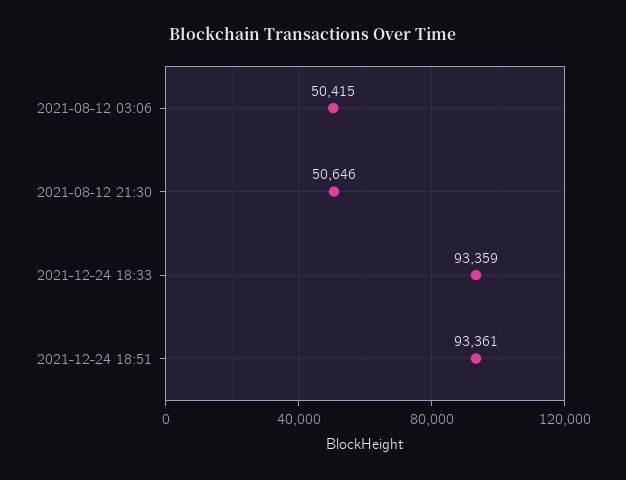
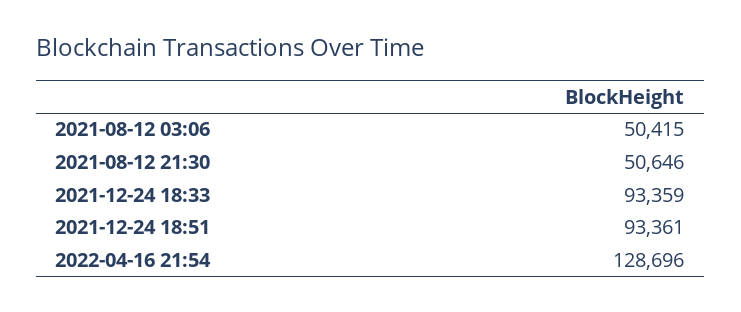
2022-04-16 21:54: none -> 128696

